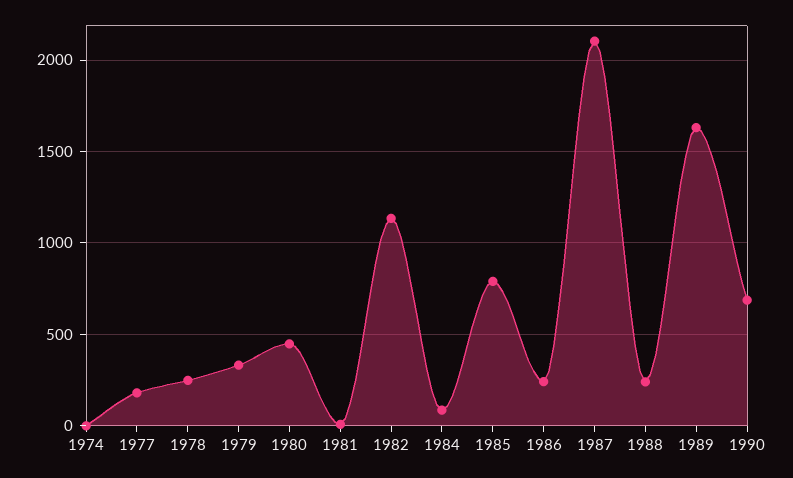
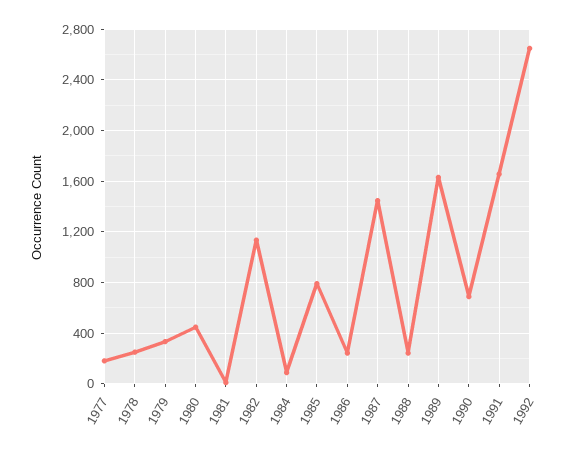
1974: 0 -> none
1987: 2100 -> 1450
1991: none -> 1650
1992: none -> 2650

